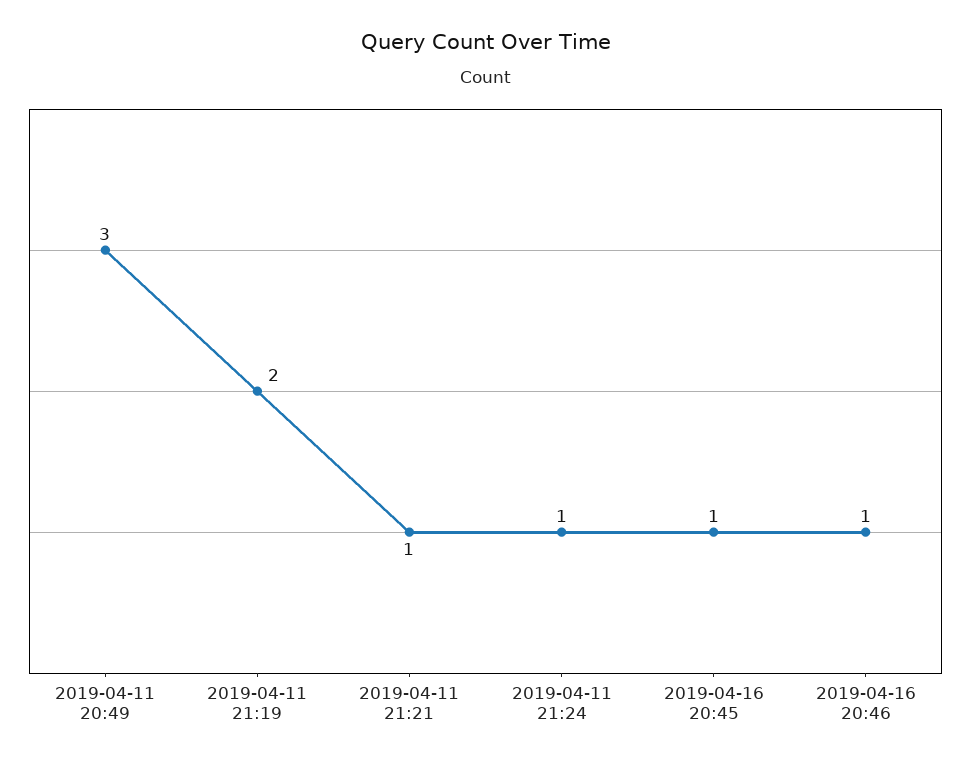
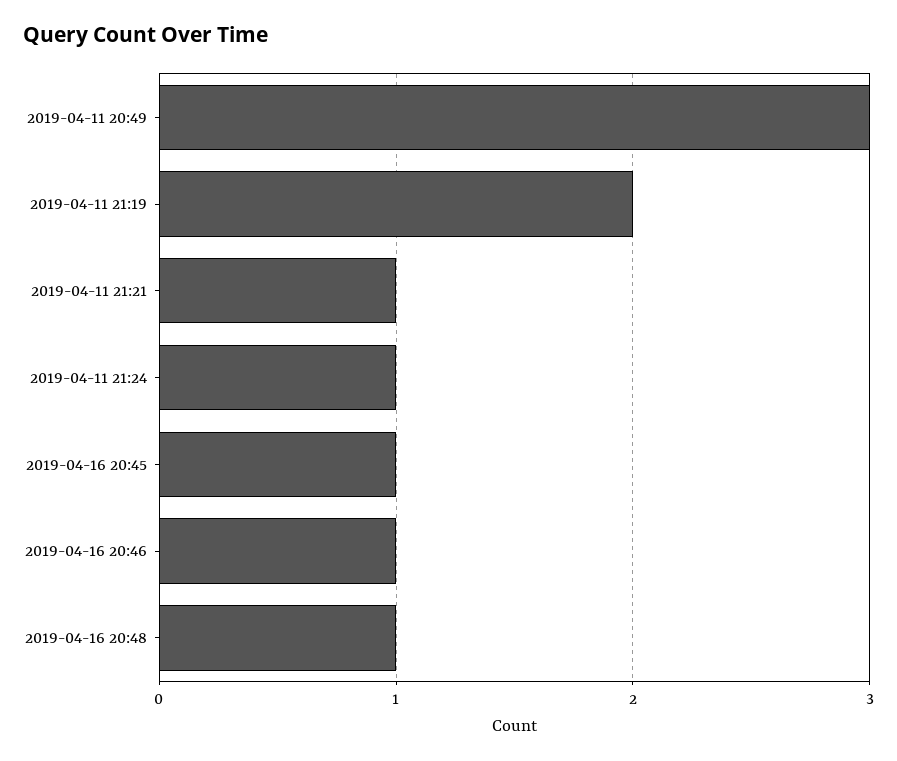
2019-04-16 20:48: none -> 1

